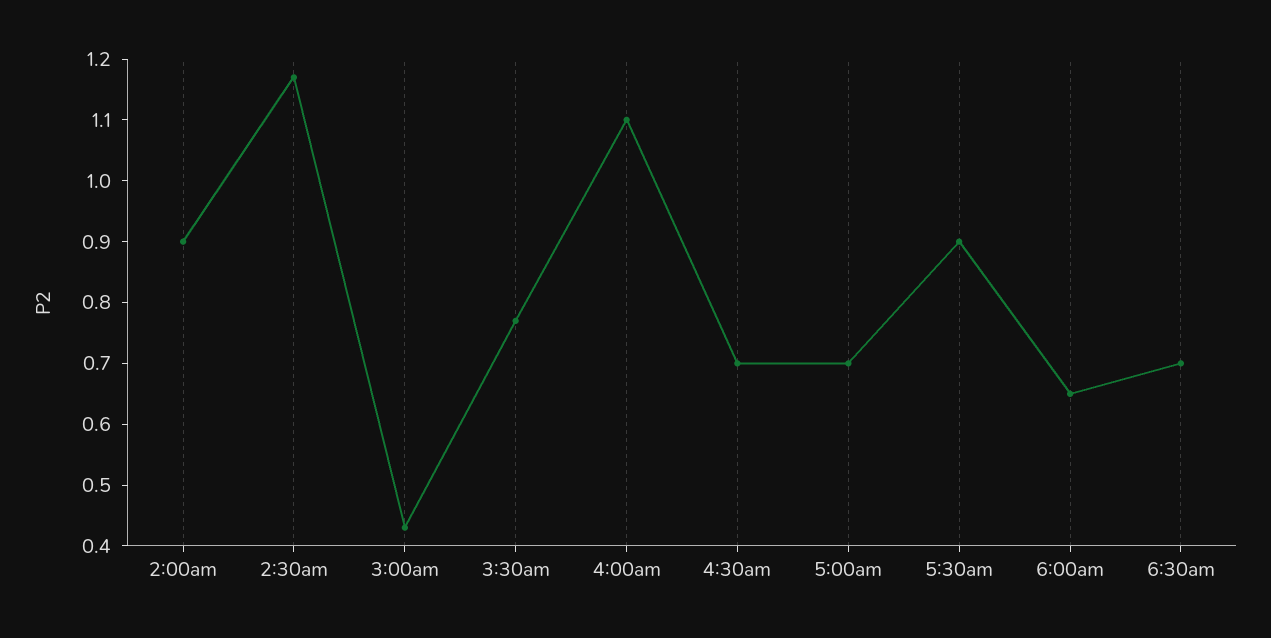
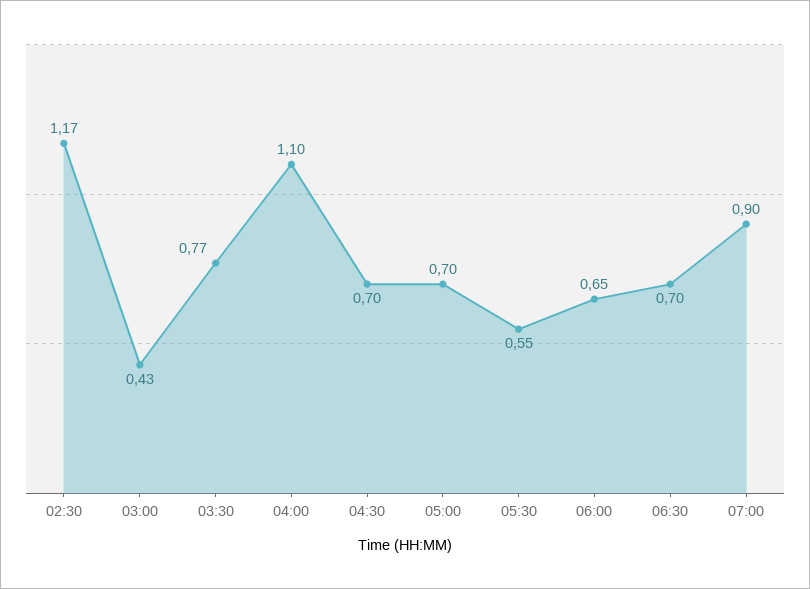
2:00am: 0.9 -> none
5:30am: 0.9 -> 0.55
07:00: none -> 0.9

